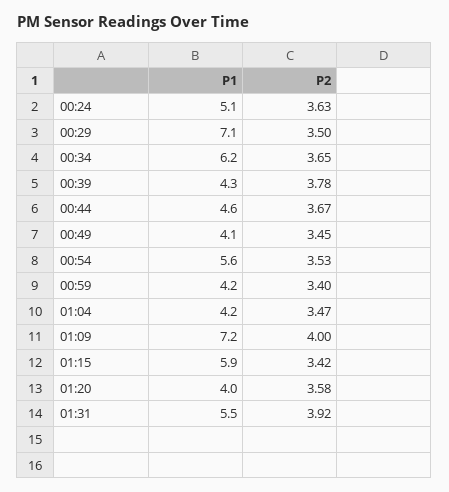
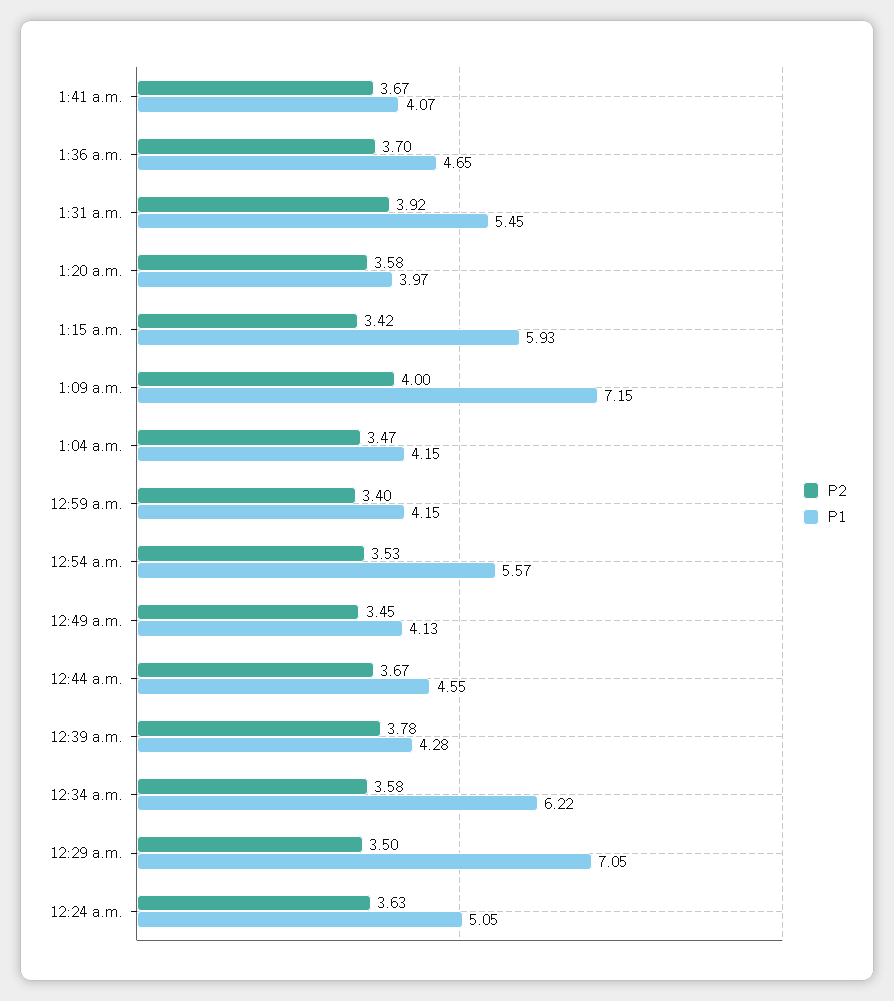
P2, 00:34: 3.65 -> 3.58
P2, 1:41 a.m.: none -> 3.67
P1, 1:41 a.m.: none -> 4.07
P2, 1:36 a.m.: none -> 3.7
P1, 1:36 a.m.: none -> 4.65

